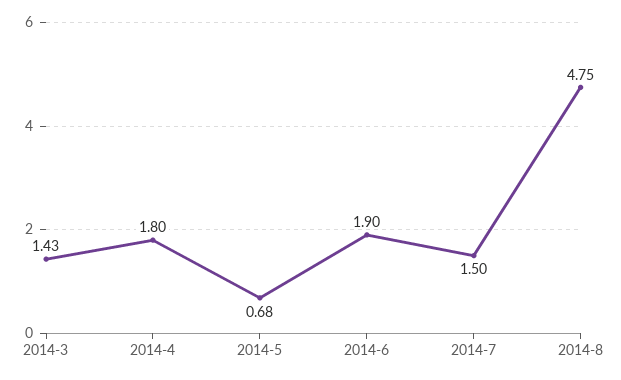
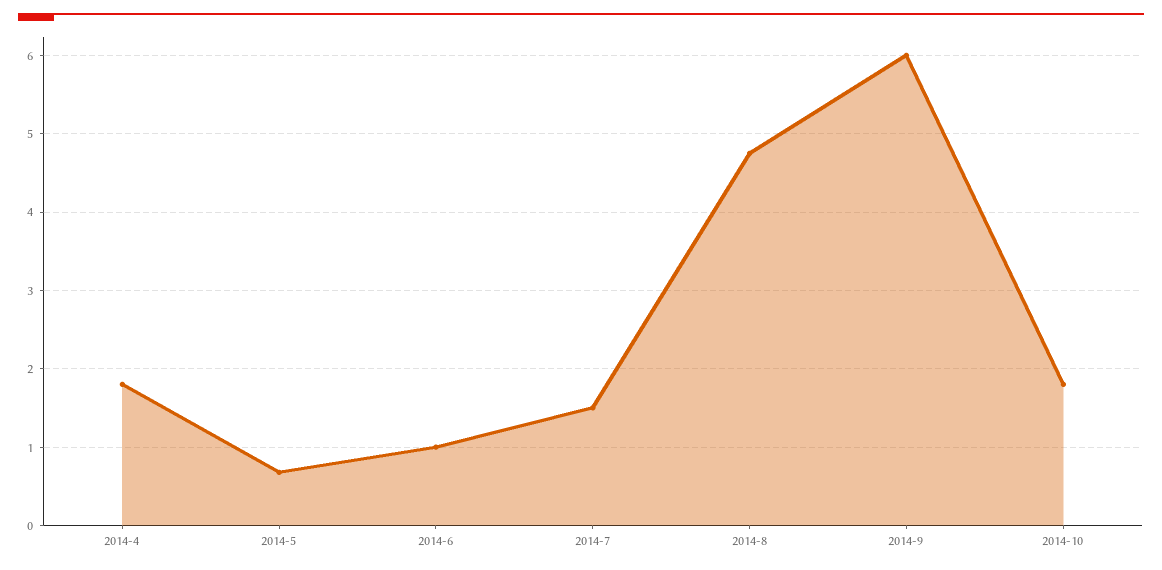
2014-3: 1.43 -> none
2014-6: 1.9 -> 1
2014-9: none -> 6
2014-10: none -> 1.8

